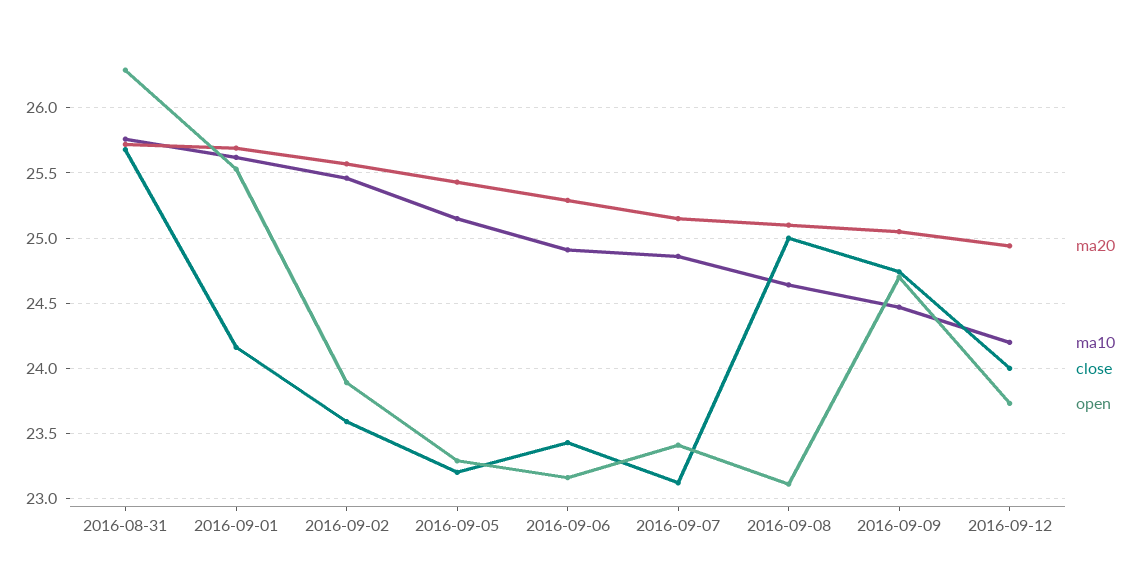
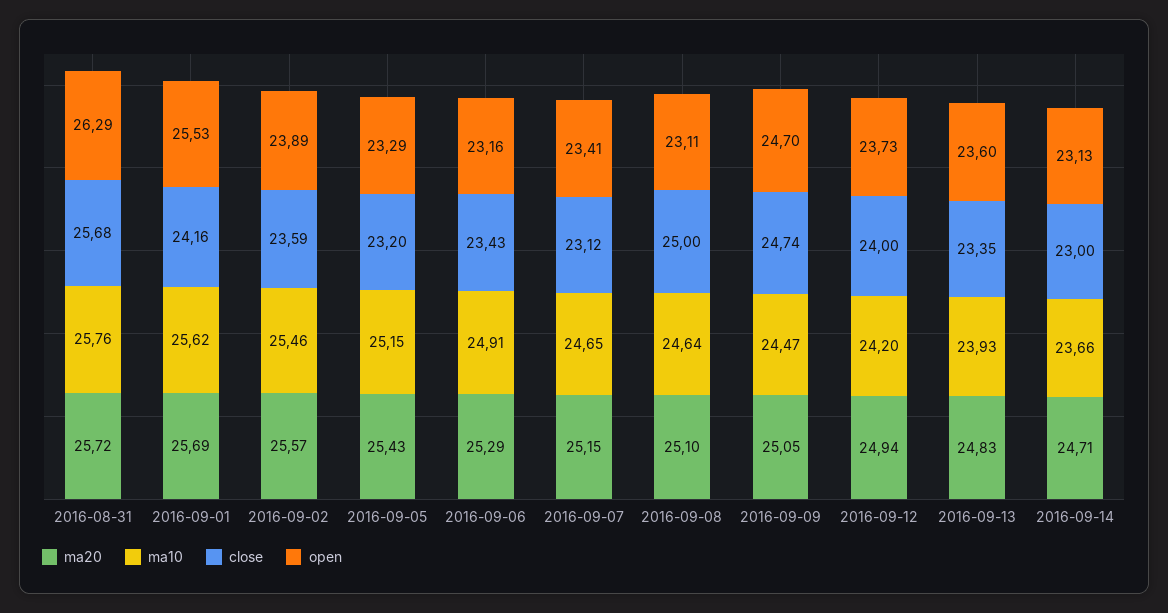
ma10, 2016-09-07: 24.85 -> 24.65
ma20, 2016-09-13: none -> 24.83
ma10, 2016-09-13: none -> 23.93
close, 2016-09-13: none -> 23.35
open, 2016-09-13: none -> 23.6
ma20, 2016-09-14: none -> 24.71
ma10, 2016-09-14: none -> 23.66
close, 2016-09-14: none -> 23
open, 2016-09-14: none -> 23.13

